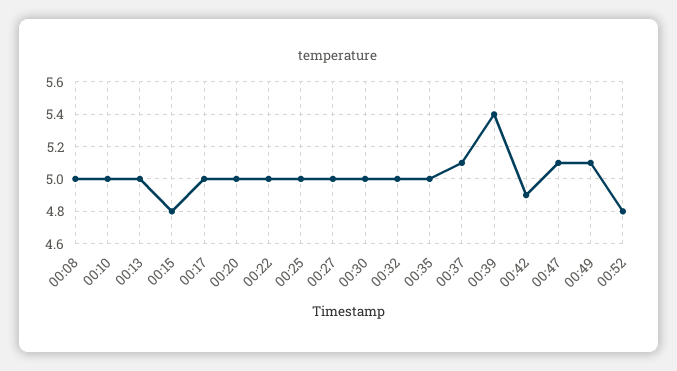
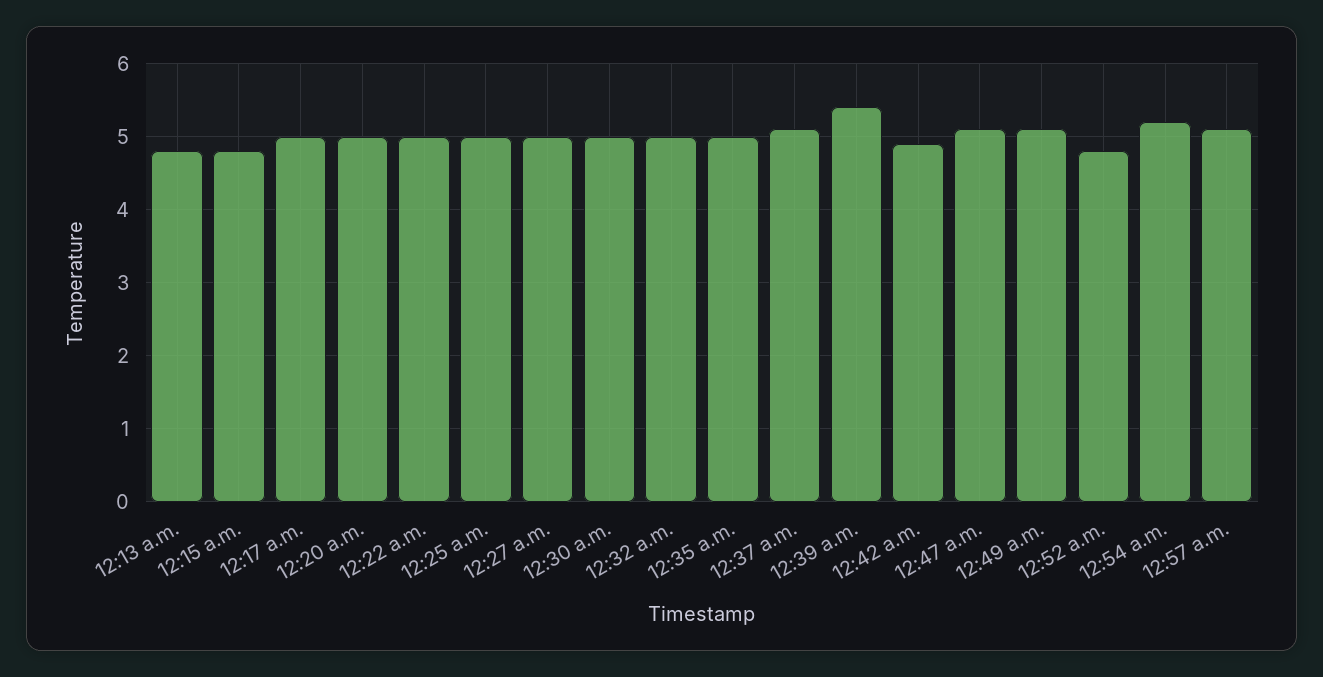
00:08: 5 -> none
00:10: 5 -> none
00:13: 5 -> 4.8
12:54 a.m.: none -> 5.2
12:57 a.m.: none -> 5.1

